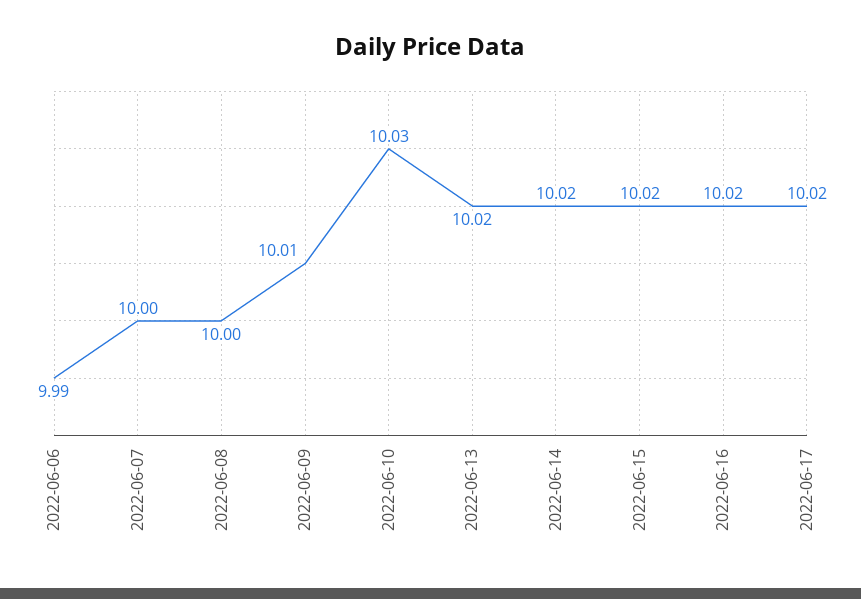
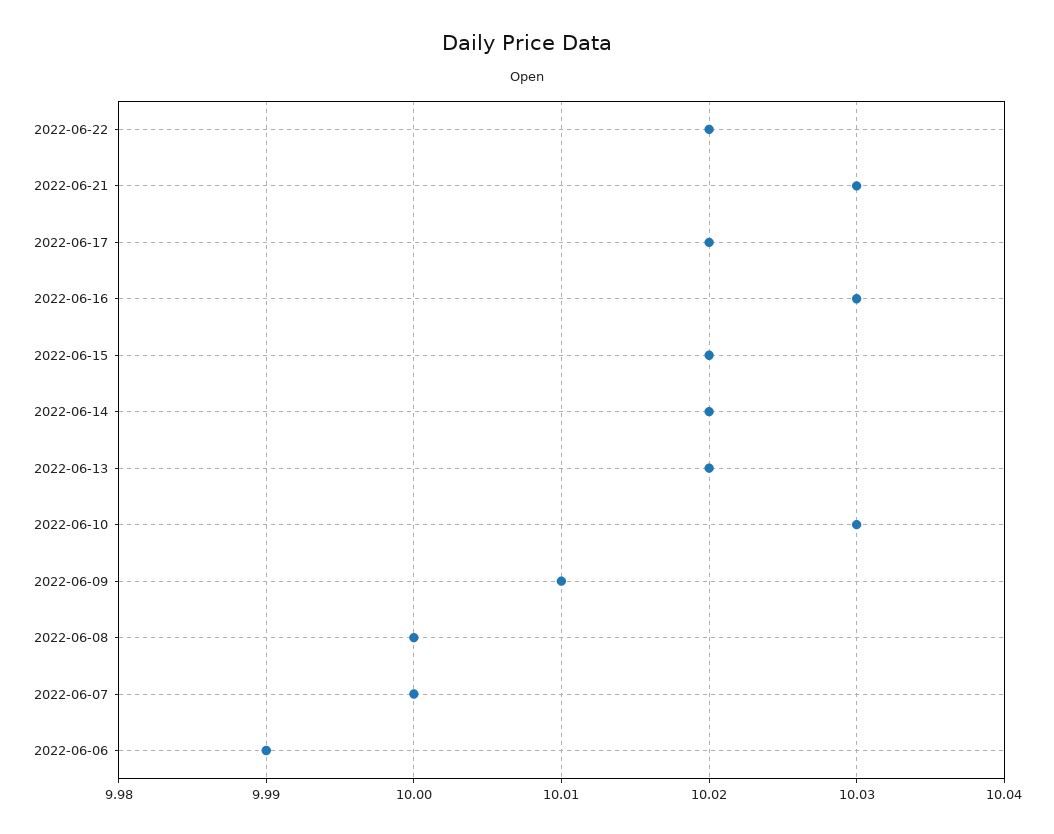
2022-06-16: 10.02 -> 10.03
2022-06-22: none -> 10.02
2022-06-21: none -> 10.03

